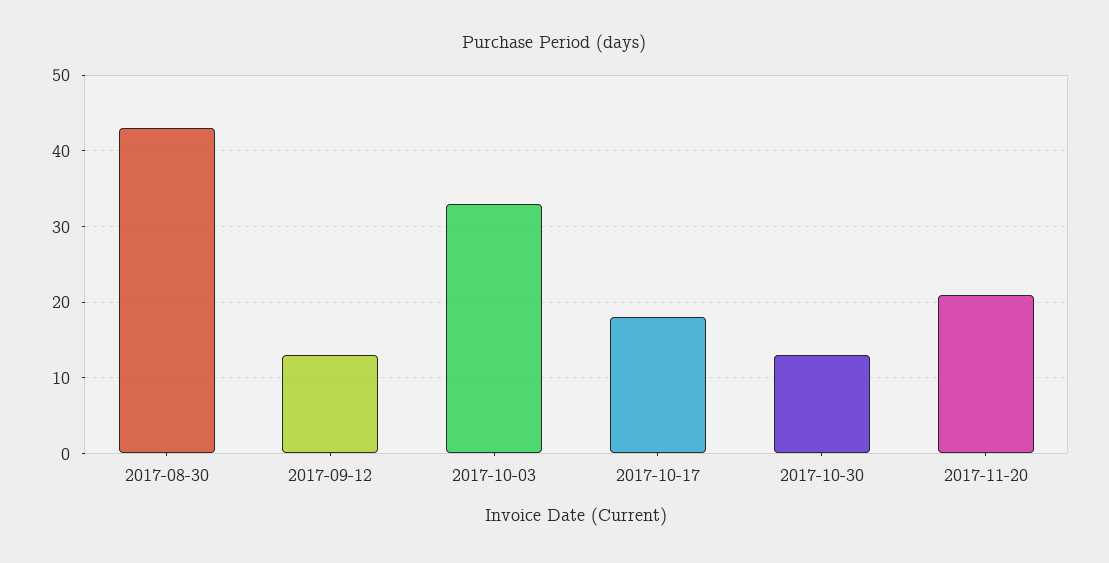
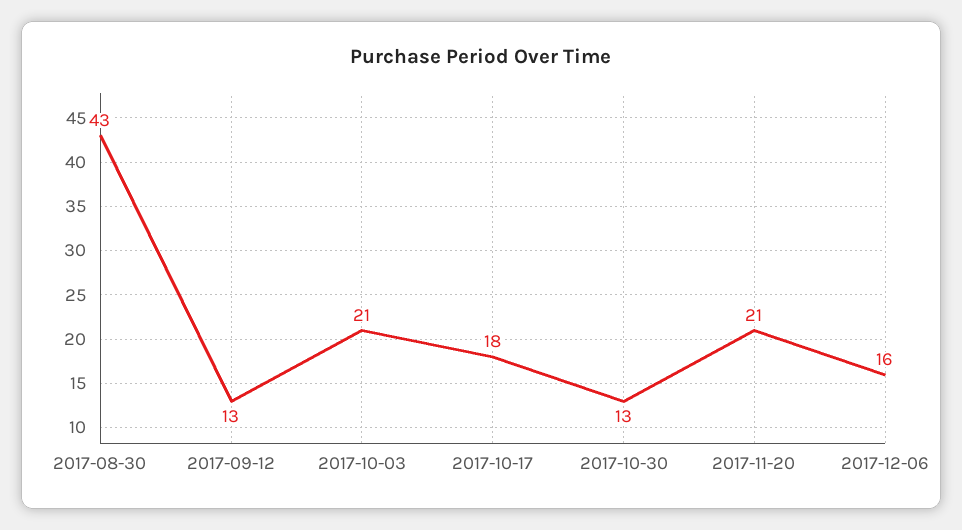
2017-10-03: 33 -> 21
2017-12-06: none -> 16

